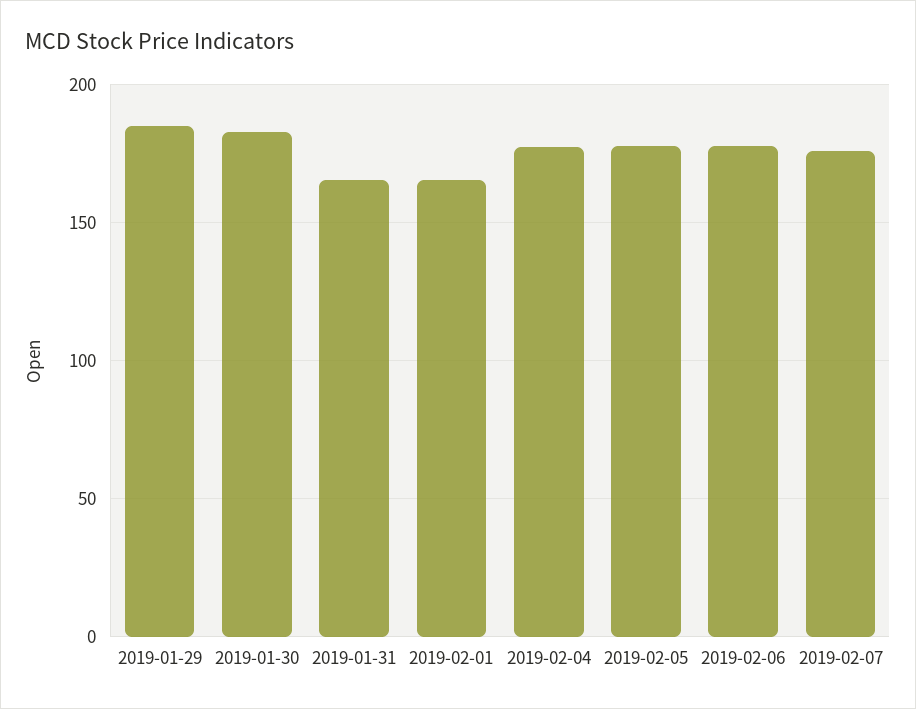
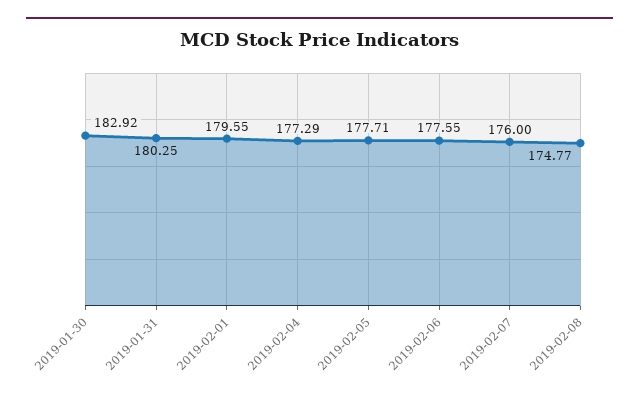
2019-01-29: 185 -> none
2019-01-31: 165 -> 180.25
2019-02-01: 165 -> 179.55
2019-02-08: none -> 174.77

